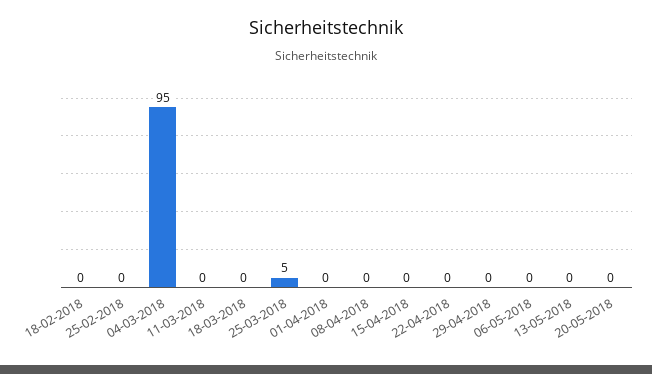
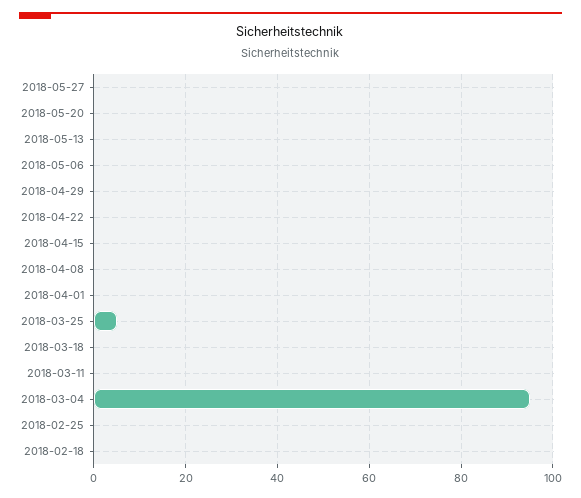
2018-05-27: none -> 0

